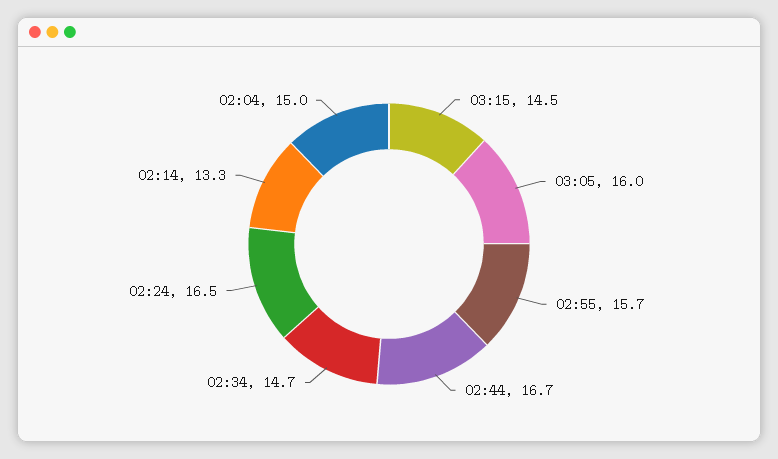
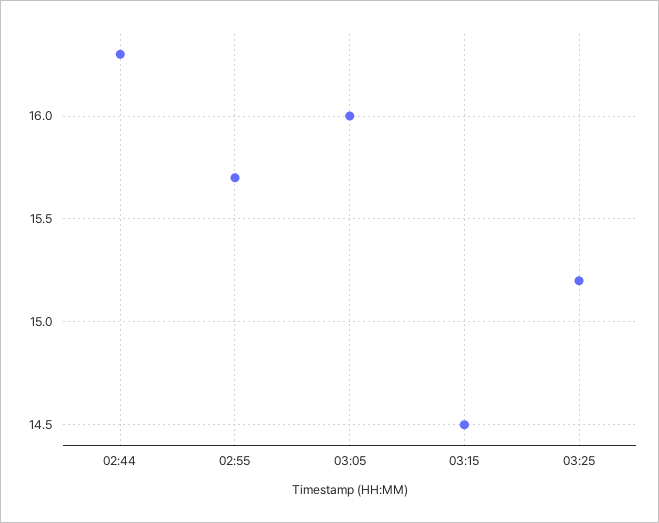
02:44: 16.7 -> 16.3
02:34: 14.7 -> none
02:24: 16.5 -> none
02:14: 13.3 -> none
02:04: 15 -> none
03:25: none -> 15.2

